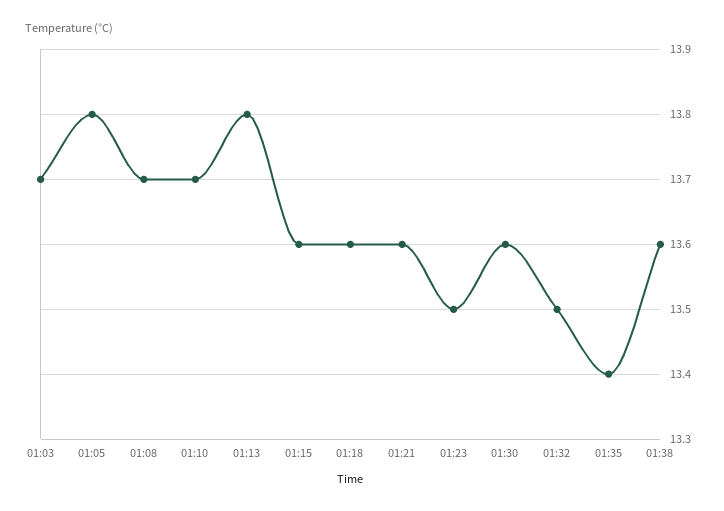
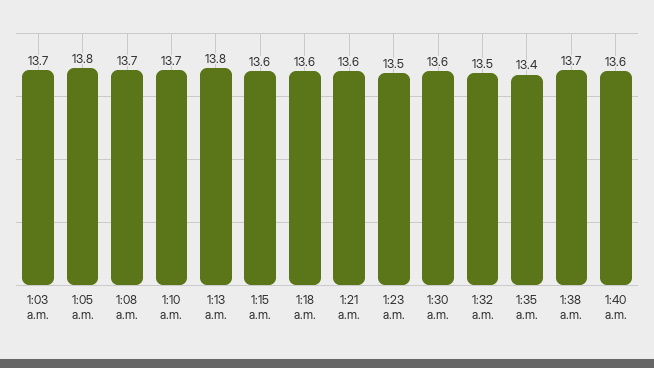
01:38: 13.6 -> 13.7
1:40 a.m.: none -> 13.6

